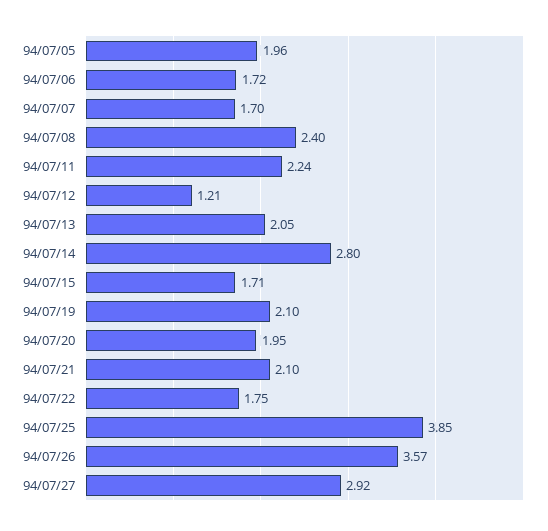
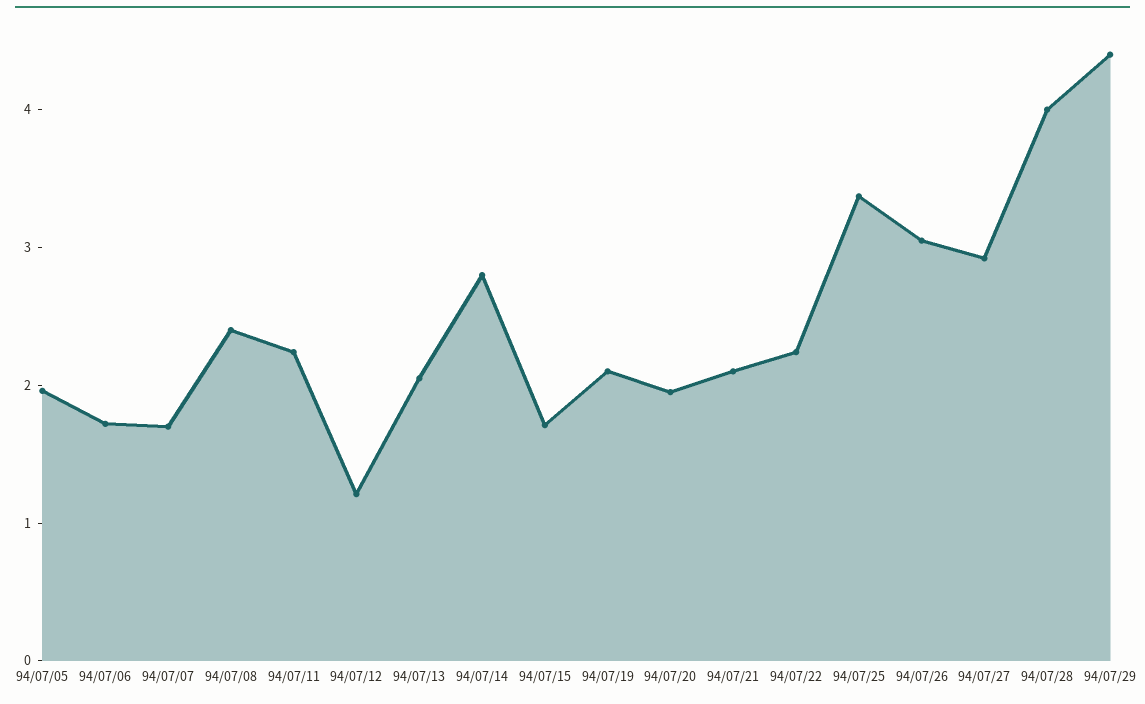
94/07/22: 1.75 -> 2.2
94/07/25: 3.85 -> 3.4
94/07/26: 3.57 -> 3
94/07/28: none -> 4
94/07/29: none -> 4.4

